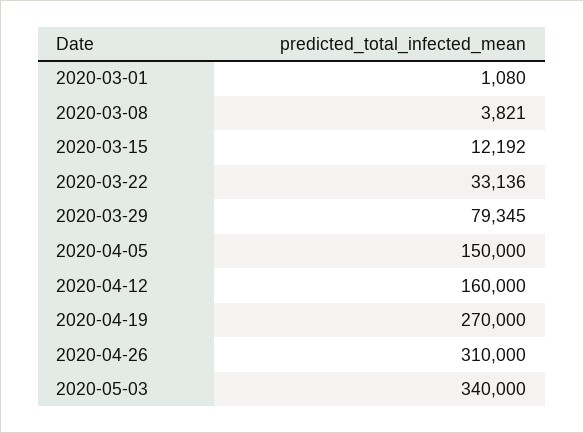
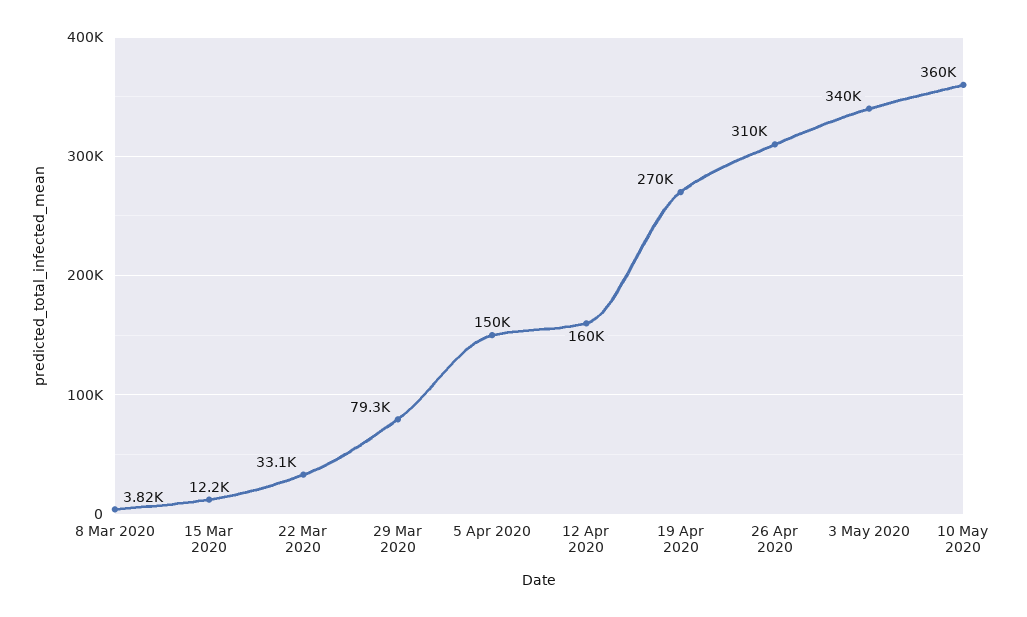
2020-03-01: 1080 -> none
10 May 2020: none -> 360000

